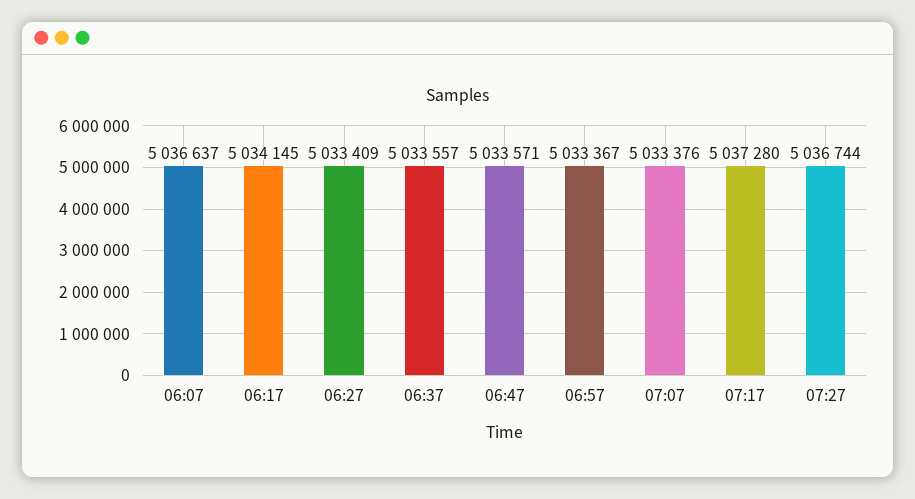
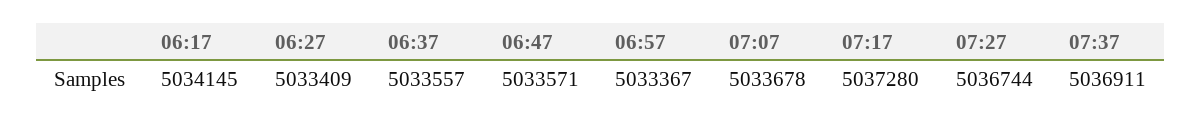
06:07: 5036637 -> none
07:07: 5033376 -> 5033678
07:37: none -> 5036911

